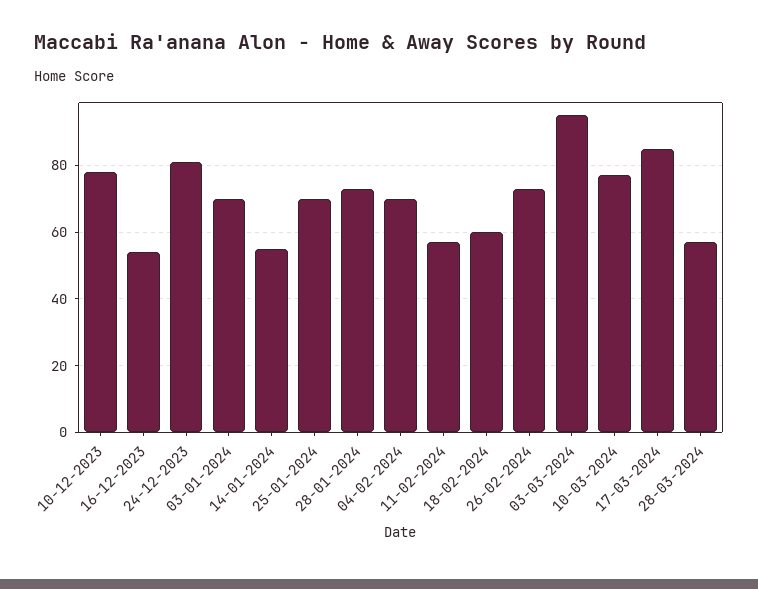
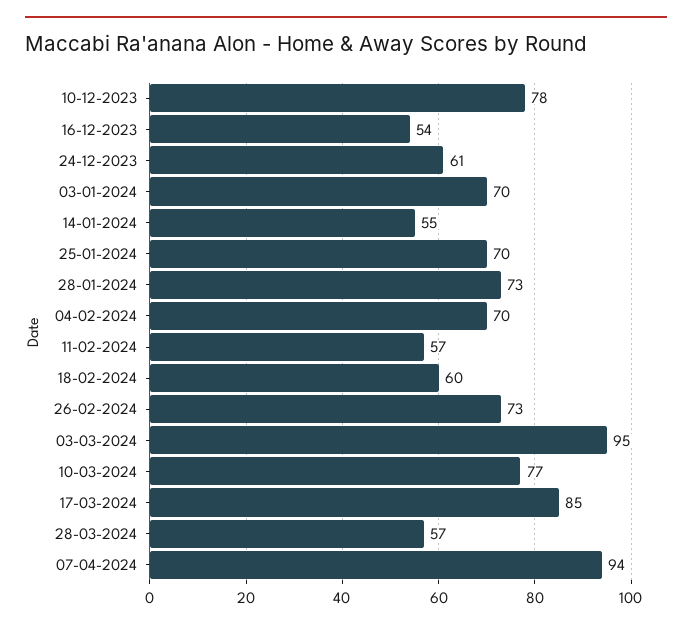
24-12-2023: 80 -> 61
07-04-2024: none -> 94

